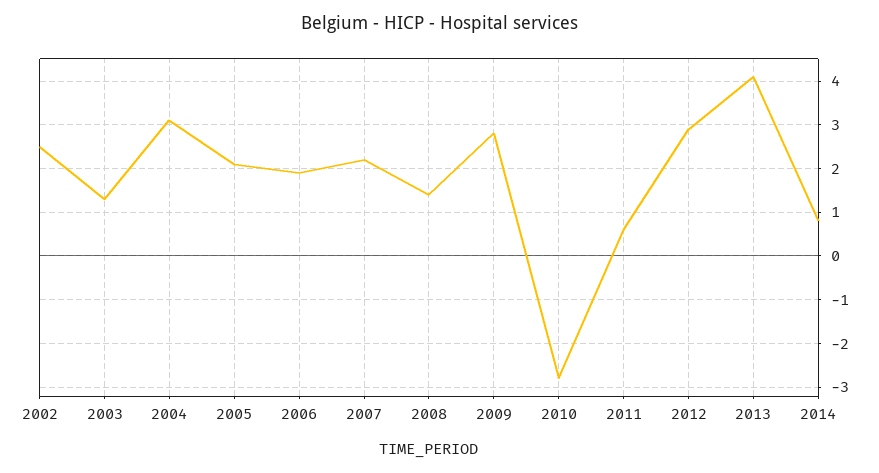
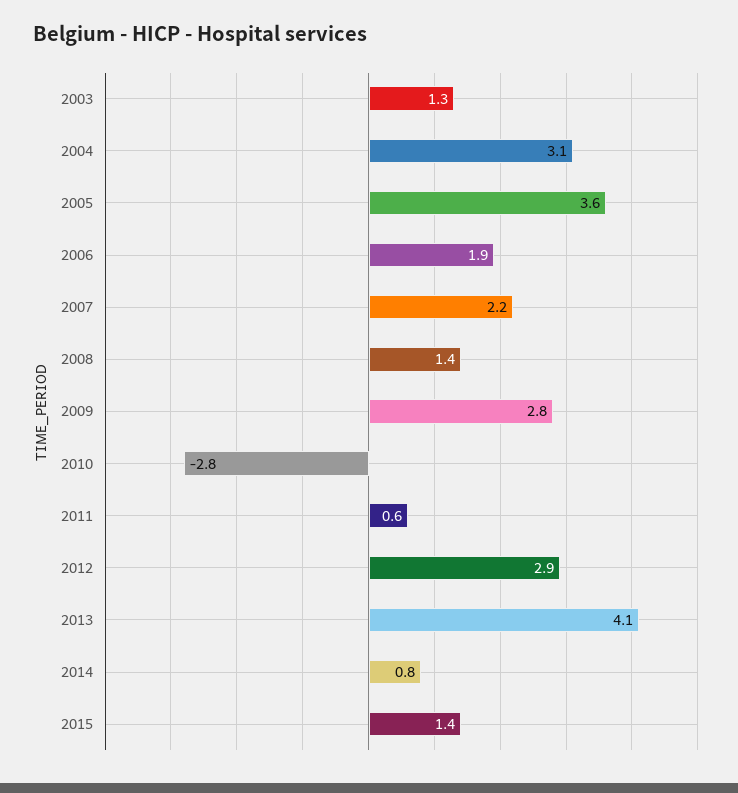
2002: 2.5 -> none
2005: 2 -> 3.6
2015: none -> 1.4

